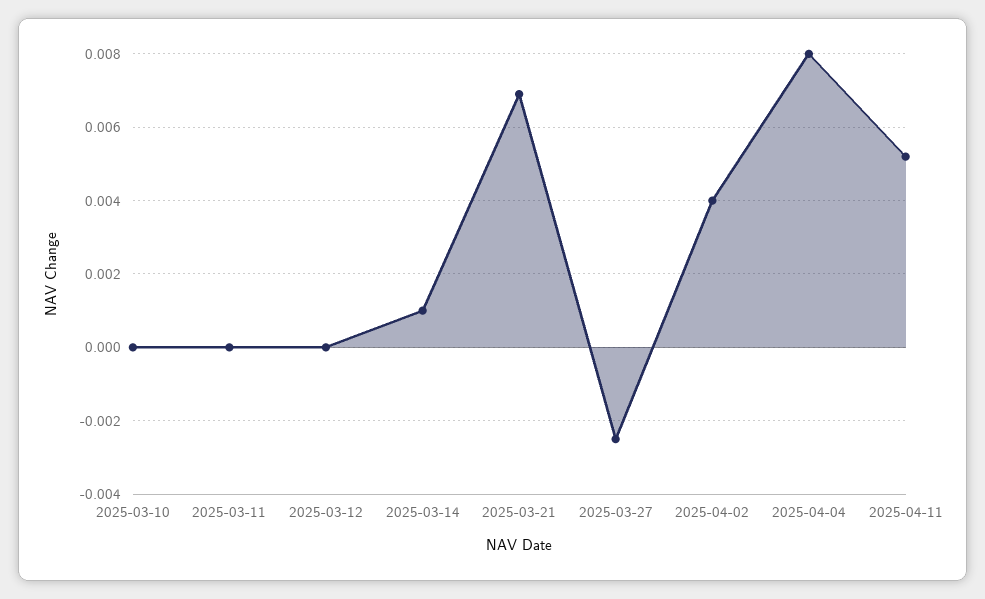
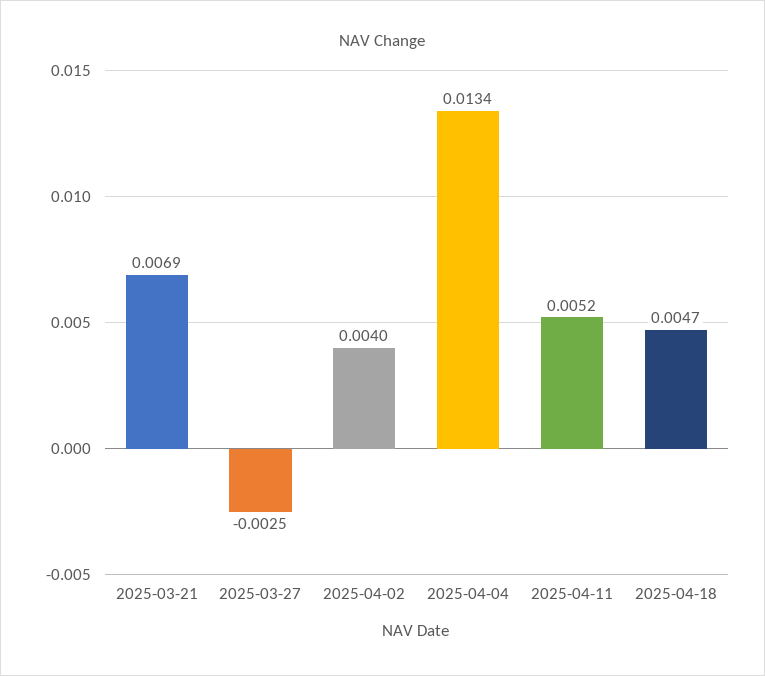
2025-03-10: 0 -> none
2025-03-11: 0 -> none
2025-03-12: 0 -> none
2025-03-14: 0.001 -> none
2025-04-04: 0.008 -> 0.0134
2025-04-18: none -> 0.0047

